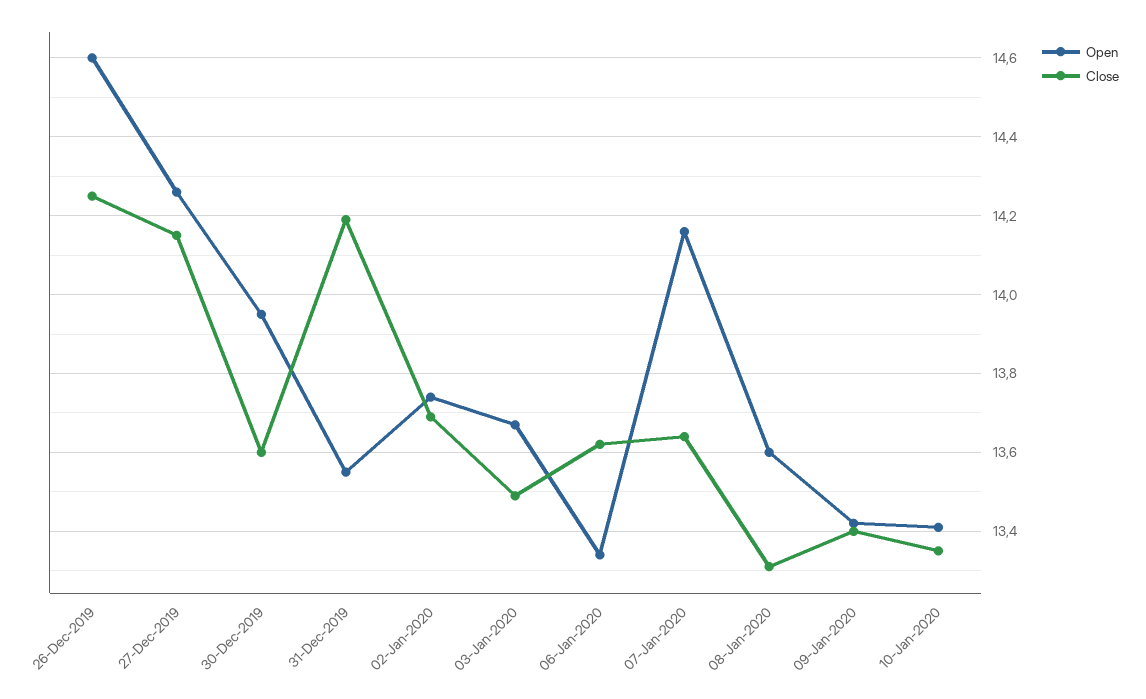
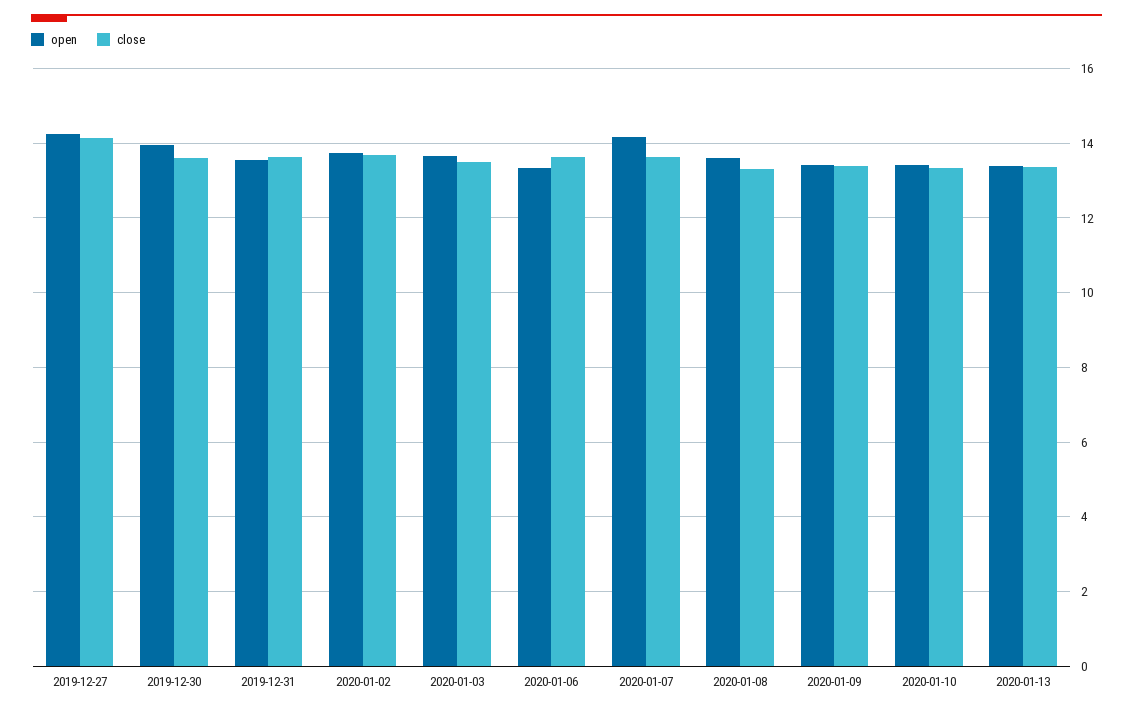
Open, 26-Dec-2019: 14.6 -> none
Close, 26-Dec-2019: 14.25 -> none
Close, 31-Dec-2019: 14.2 -> 13.6
Open, 2020-01-13: none -> 13.4
Close, 2020-01-13: none -> 13.4

